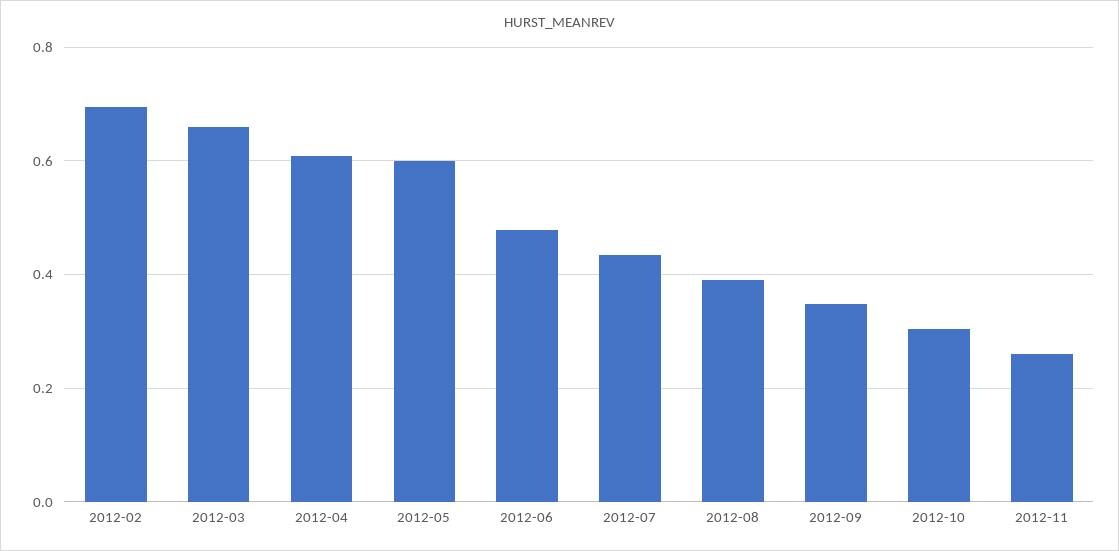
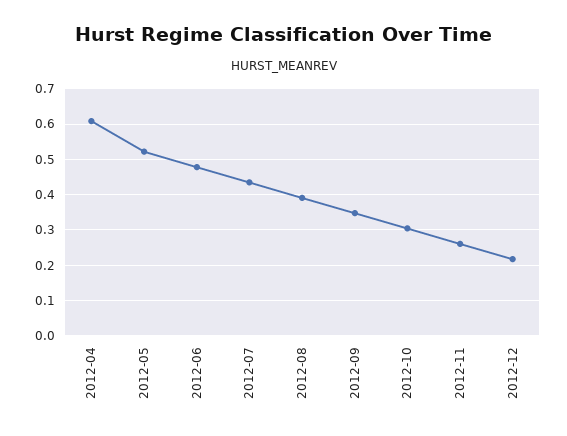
2012-02: 0.7 -> none
2012-03: 0.66 -> none
2012-05: 0.6 -> 0.52
2012-12: none -> 0.22

